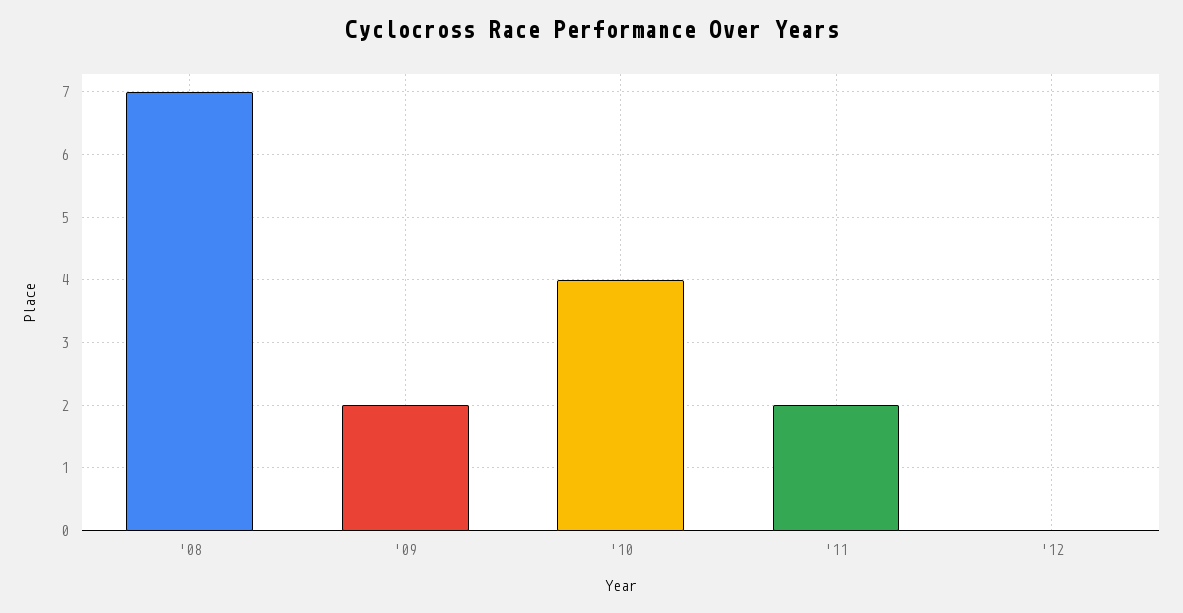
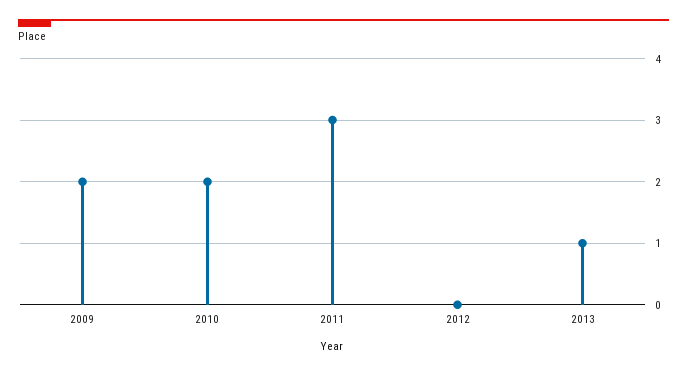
'08: 7 -> none
'10: 4 -> 2
'11: 2 -> 3
2013: none -> 1

